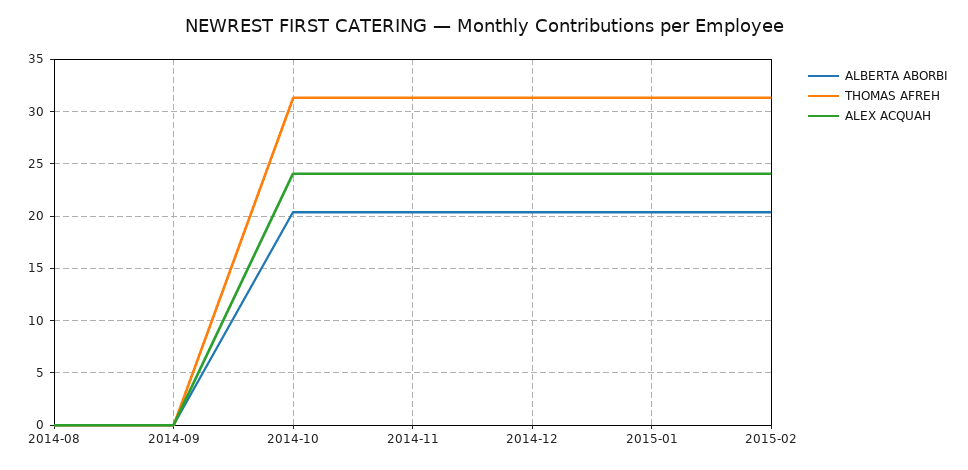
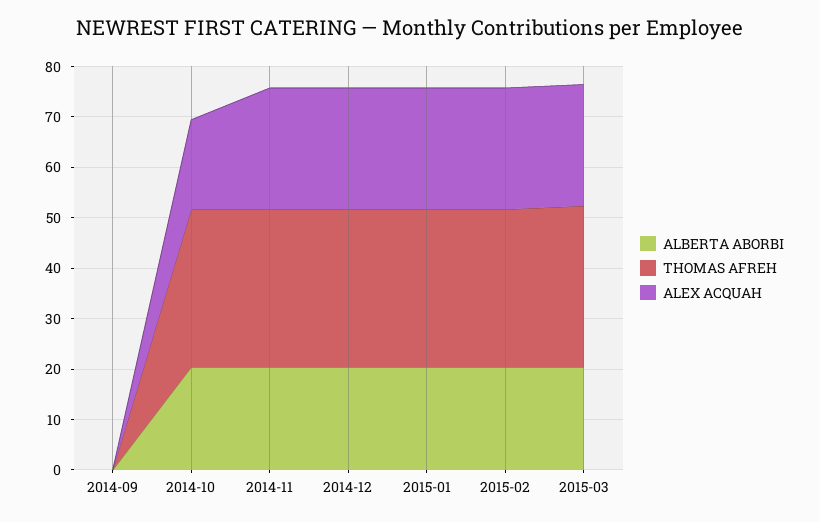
ALBERTA ABORBI, 2014-08: 0 -> none
THOMAS AFREH, 2014-08: 0 -> none
ALEX ACQUAH, 2014-08: 0 -> none
ALEX ACQUAH, 2014-10: 24 -> 18
ALBERTA ABORBI, 2015-03: none -> 20
THOMAS AFREH, 2015-03: none -> 32
ALEX ACQUAH, 2015-03: none -> 24

